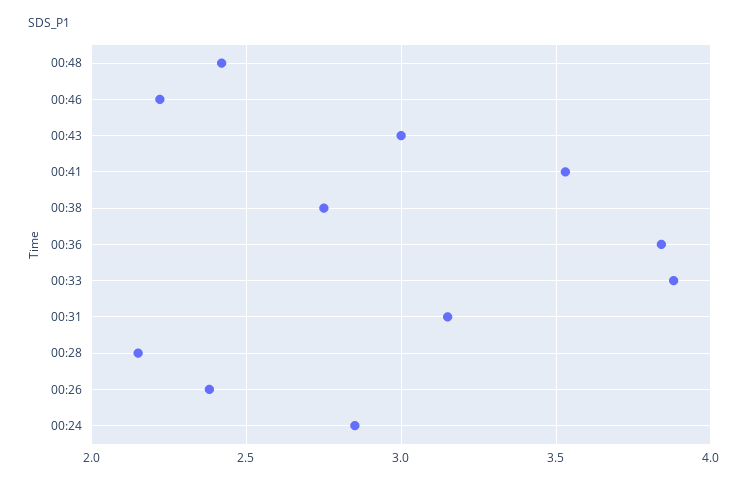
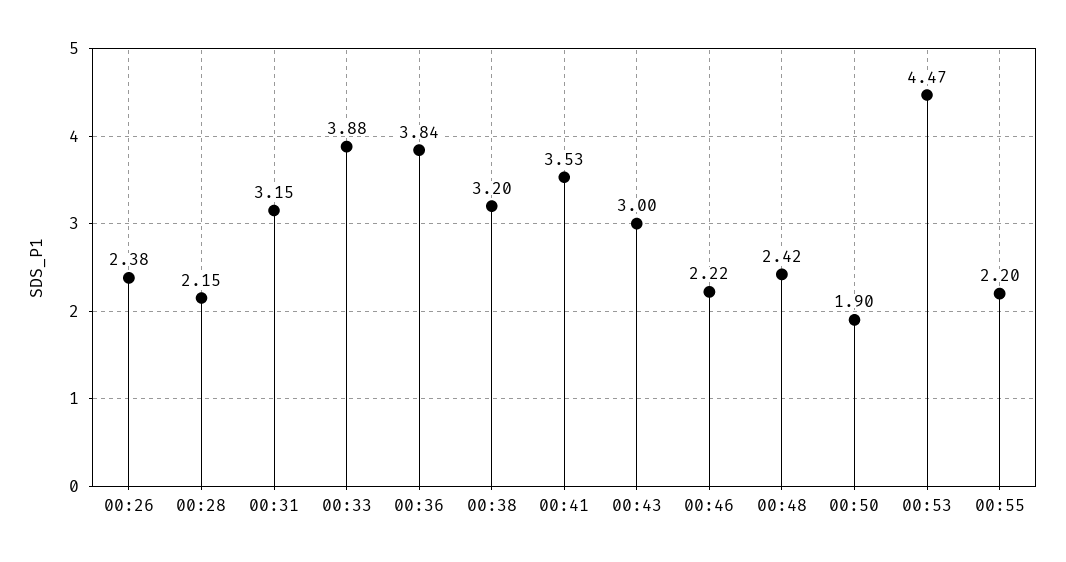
00:38: 2.75 -> 3.2
00:24: 2.85 -> none
00:50: none -> 1.9
00:53: none -> 4.47
00:55: none -> 2.2

